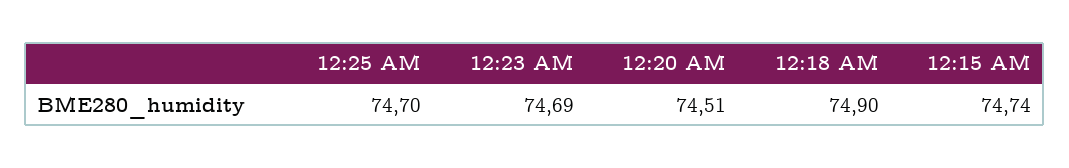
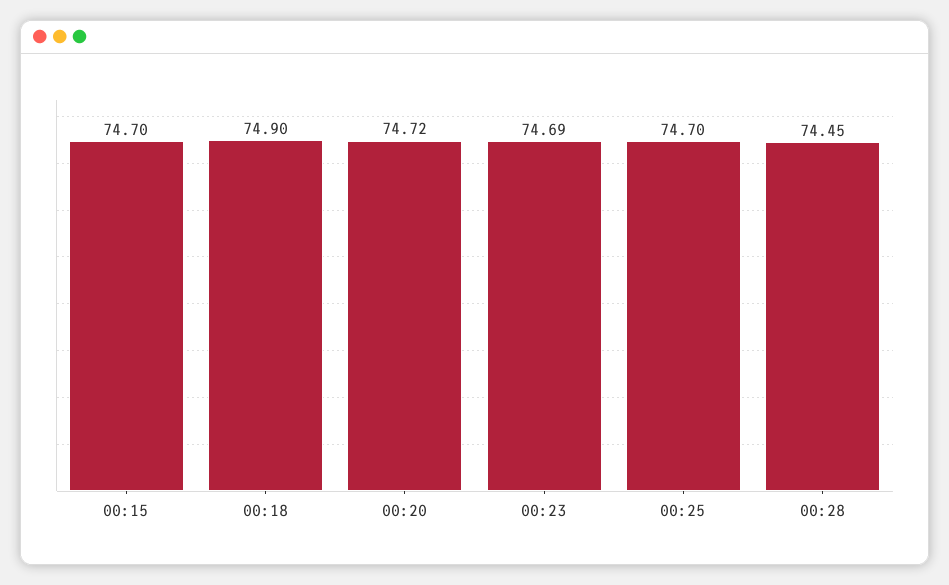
12:20 AM: 74.51 -> 74.72
12:15 AM: 74.74 -> 74.7
00:28: none -> 74.45

